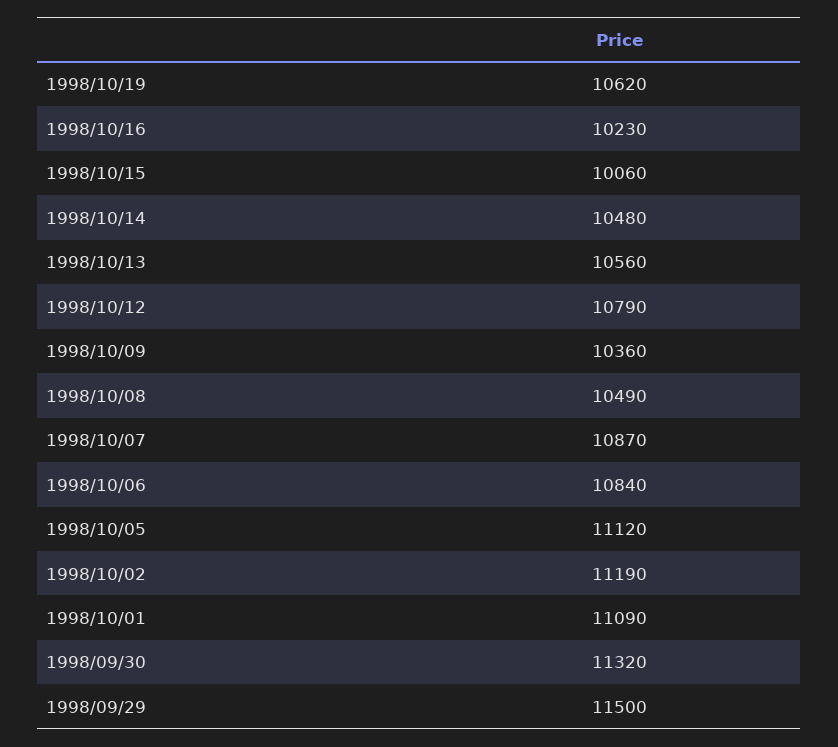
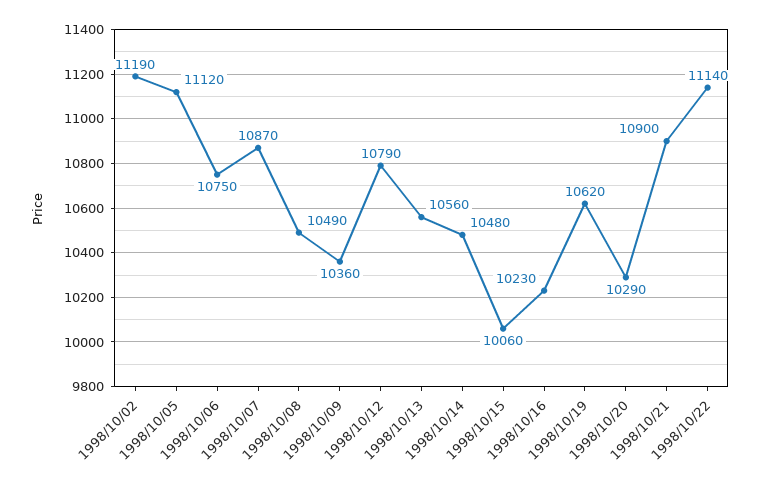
1998/10/06: 10840 -> 10750
1998/10/01: 11090 -> none
1998/09/30: 11320 -> none
1998/09/29: 11500 -> none
1998/10/20: none -> 10290
1998/10/21: none -> 10900
1998/10/22: none -> 11140

